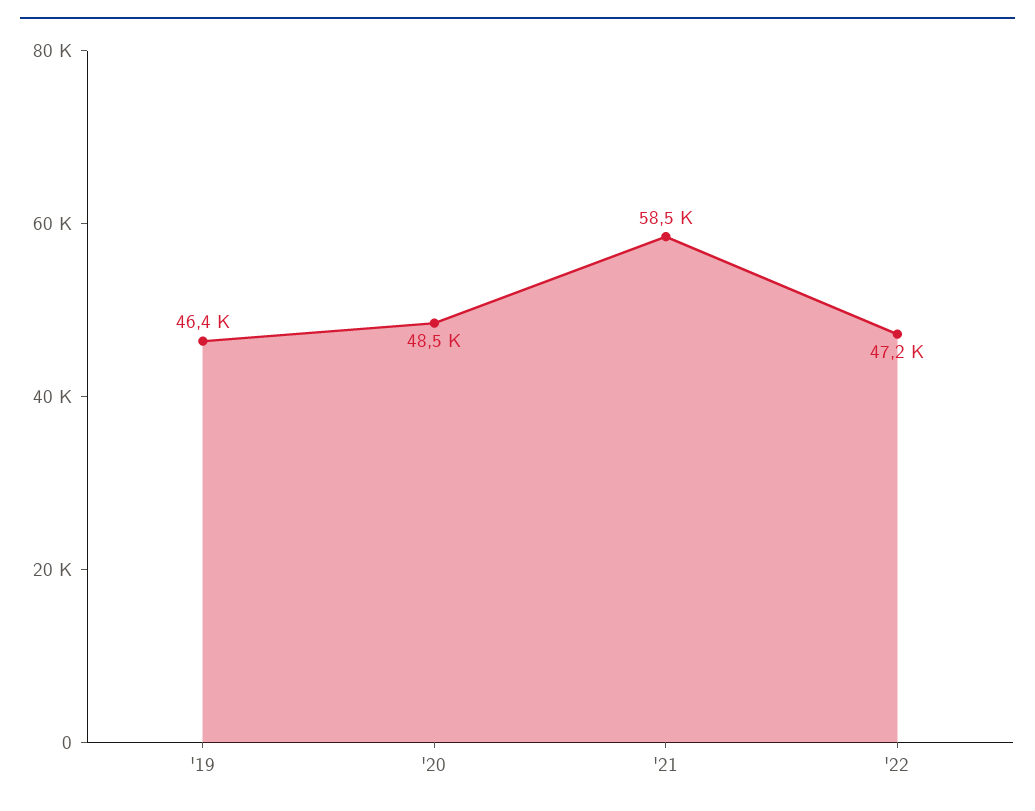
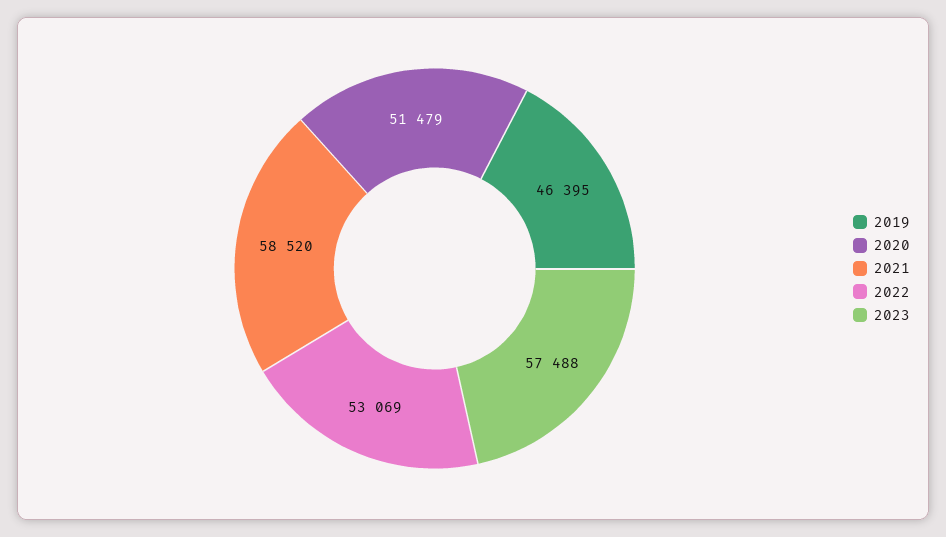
'20: 48500 -> 51479
'22: 47200 -> 53069
2023: none -> 57488

